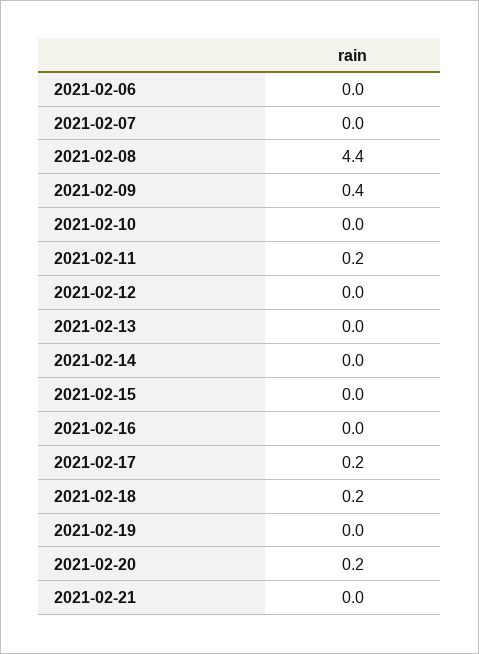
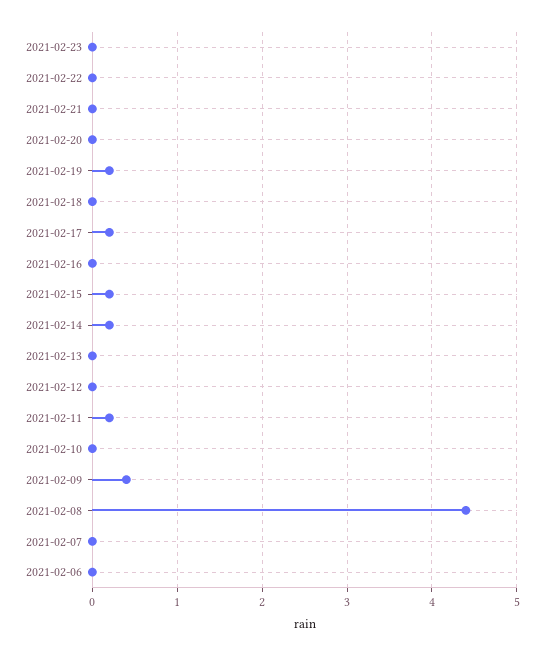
2021-02-14: 0 -> 0.2
2021-02-15: 0 -> 0.2
2021-02-18: 0.2 -> 0
2021-02-19: 0 -> 0.2
2021-02-20: 0.2 -> 0
2021-02-23: none -> 0
2021-02-22: none -> 0

